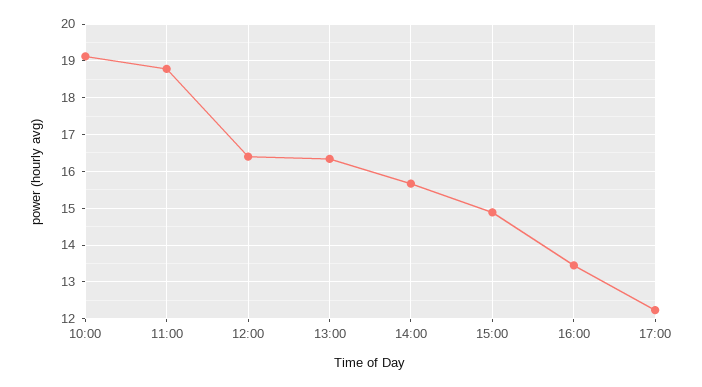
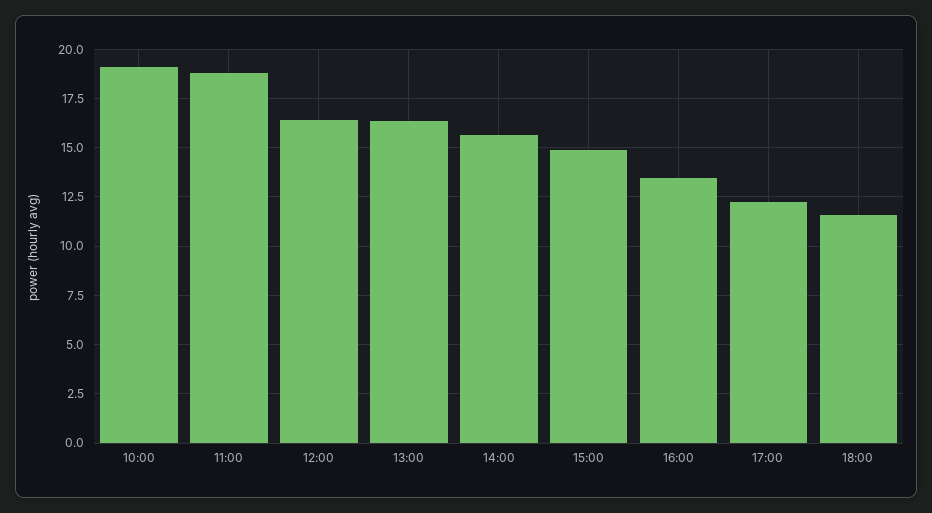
18:00: none -> 11.5

